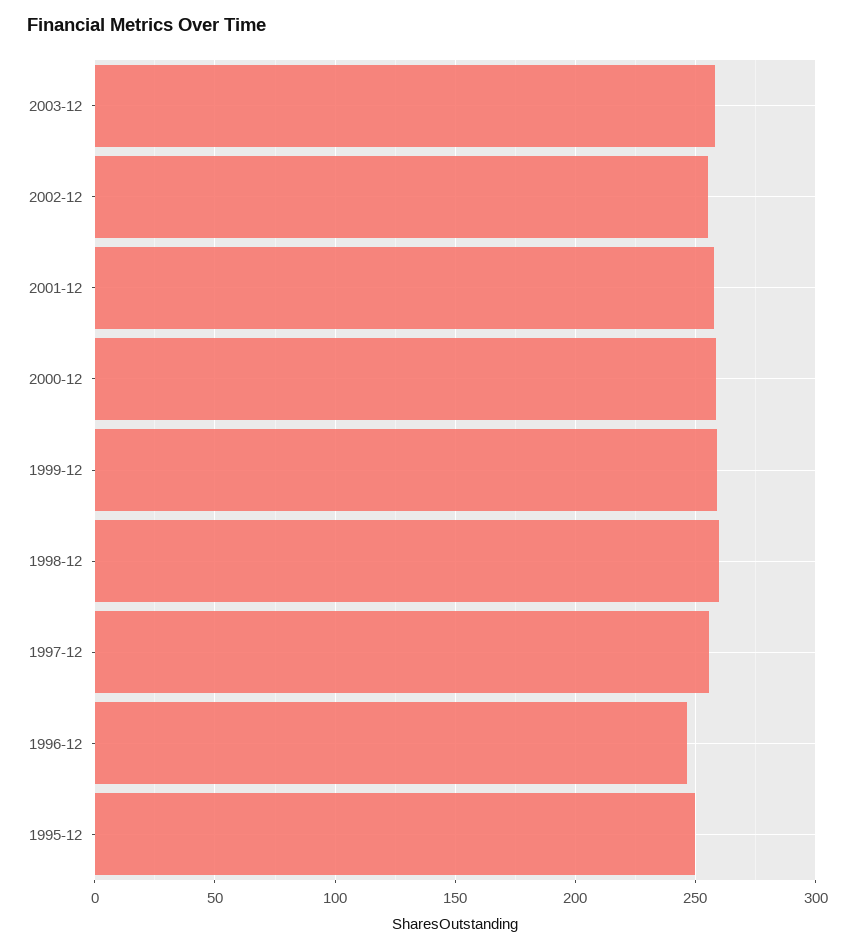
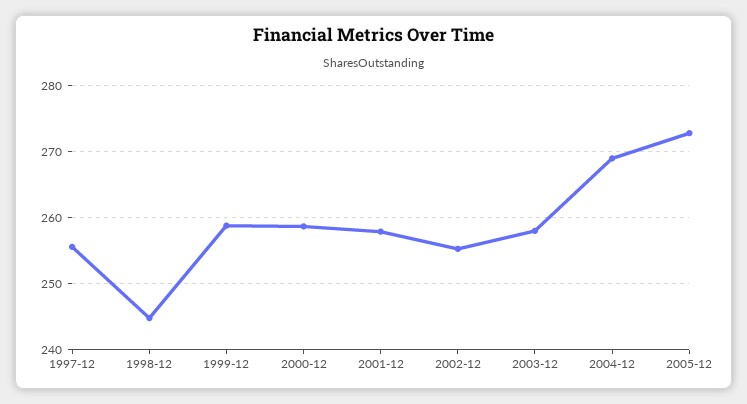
1998-12: 260 -> 245
1996-12: 245 -> none
1995-12: 250 -> none
2004-12: none -> 269
2005-12: none -> 273

